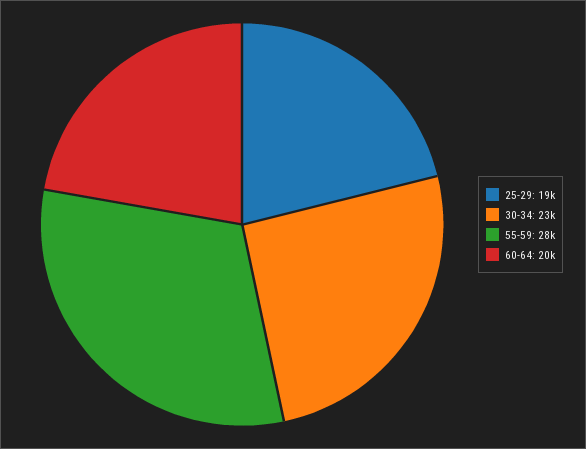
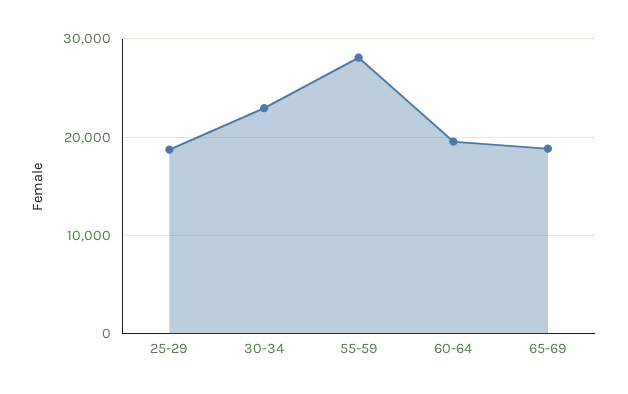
65-69: none -> 19000

